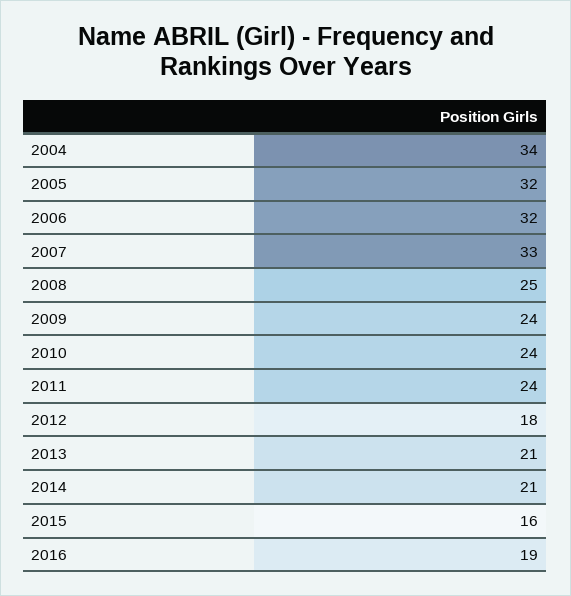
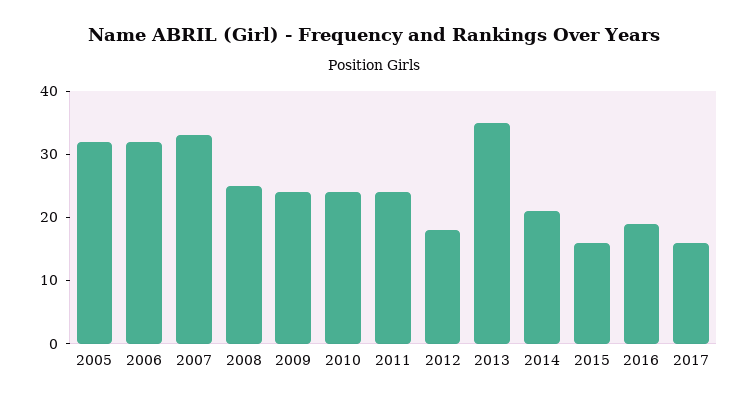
2004: 34 -> none
2013: 21 -> 35
2017: none -> 15

